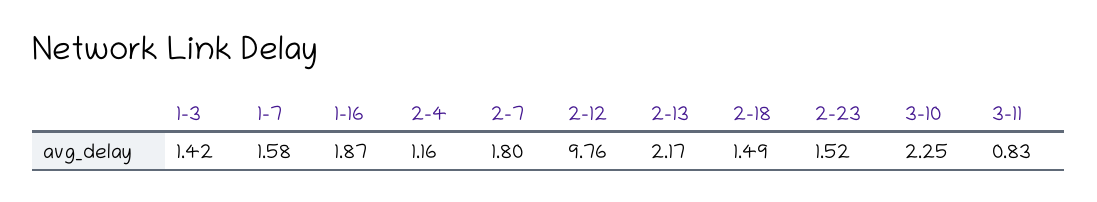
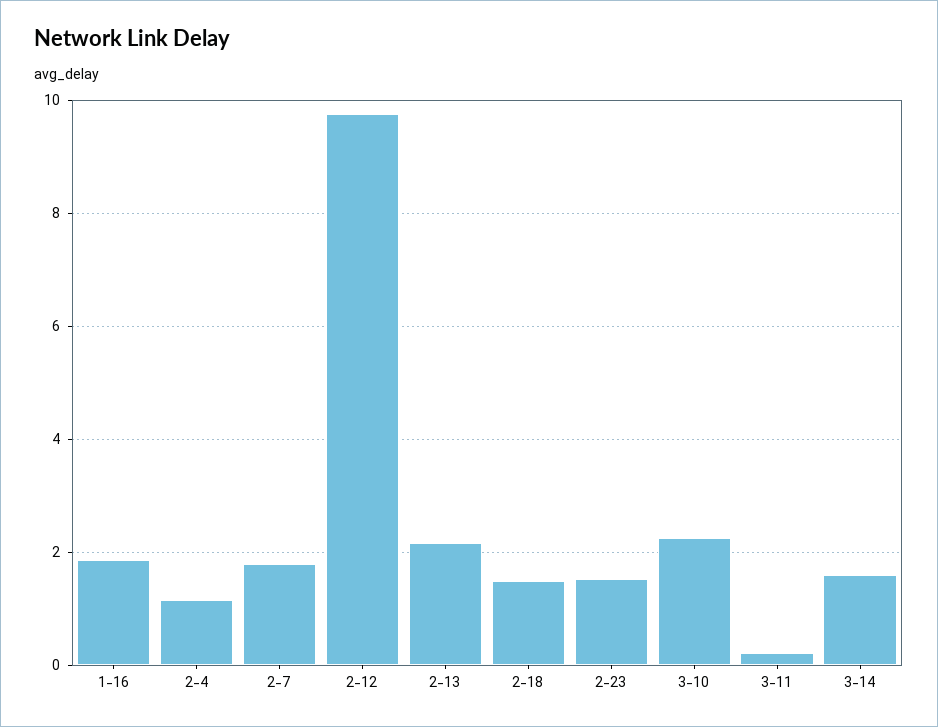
1-3: 1.42 -> none
1-7: 1.58 -> none
3-11: 0.83 -> 0.2
3-14: none -> 1.6

